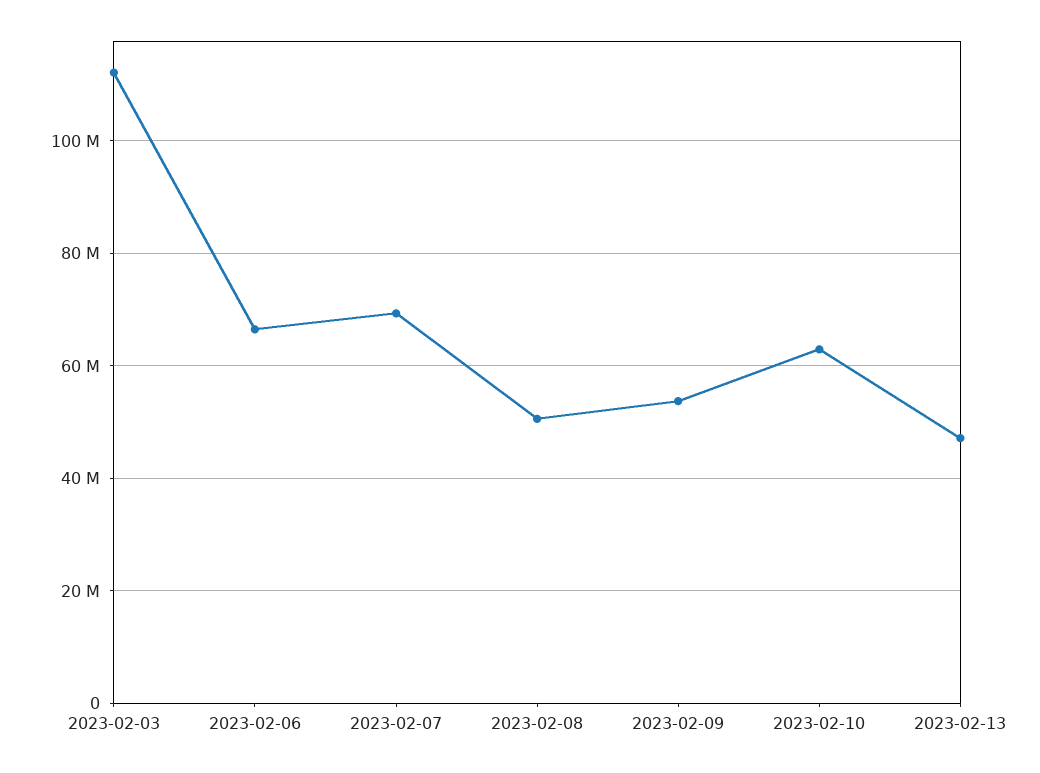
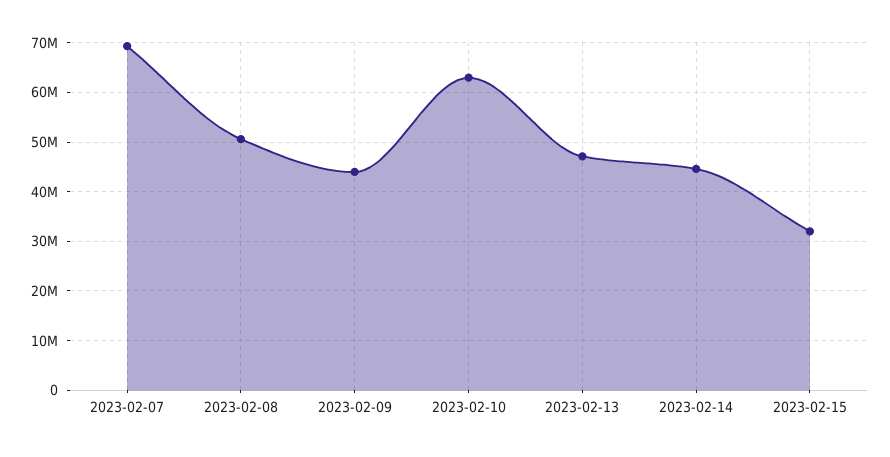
2023-02-03: 112000000 -> none
2023-02-06: 66000000 -> none
2023-02-09: 54000000 -> 44000000
2023-02-14: none -> 44000000
2023-02-15: none -> 32000000

